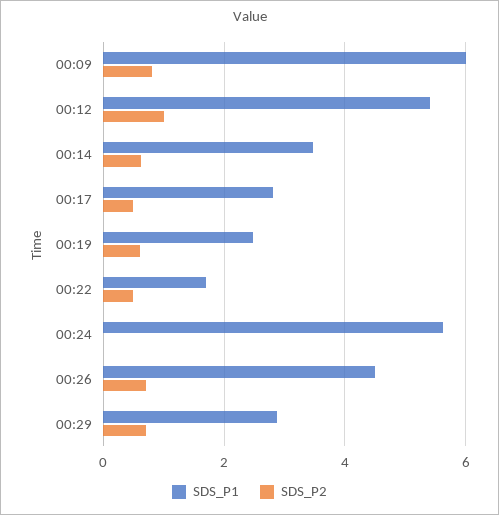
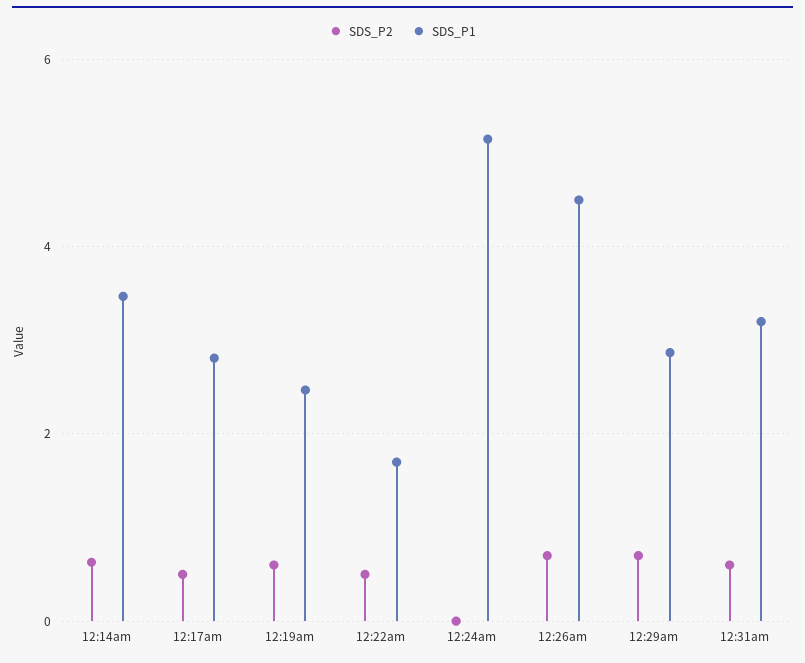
SDS_P1, 00:09: 6 -> none
SDS_P2, 00:09: 0.8 -> none
SDS_P1, 00:12: 5.4 -> none
SDS_P2, 00:12: 1 -> none
SDS_P1, 00:24: 5.6 -> 5.2
SDS_P2, 12:31am: none -> 0.6
SDS_P1, 12:31am: none -> 3.2

